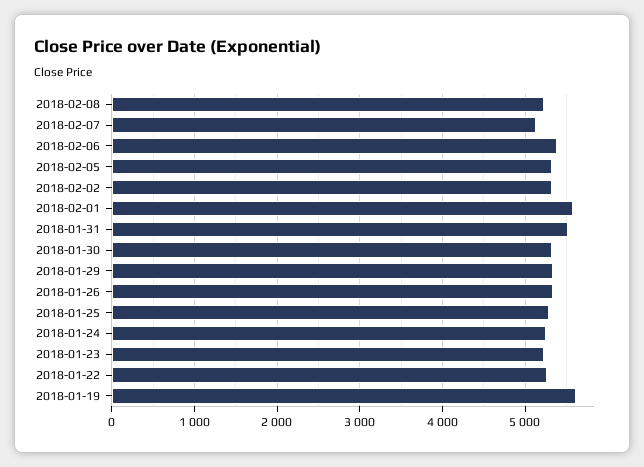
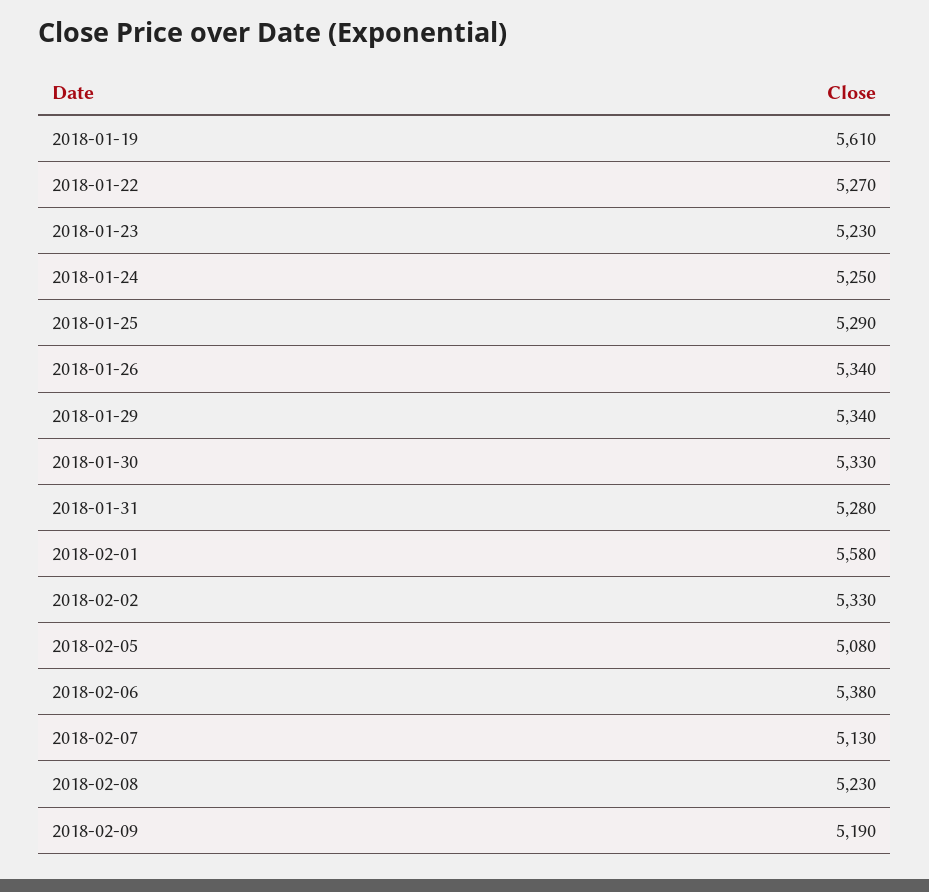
2018-02-05: 5300 -> 5080
2018-01-31: 5500 -> 5280
2018-02-09: none -> 5190

